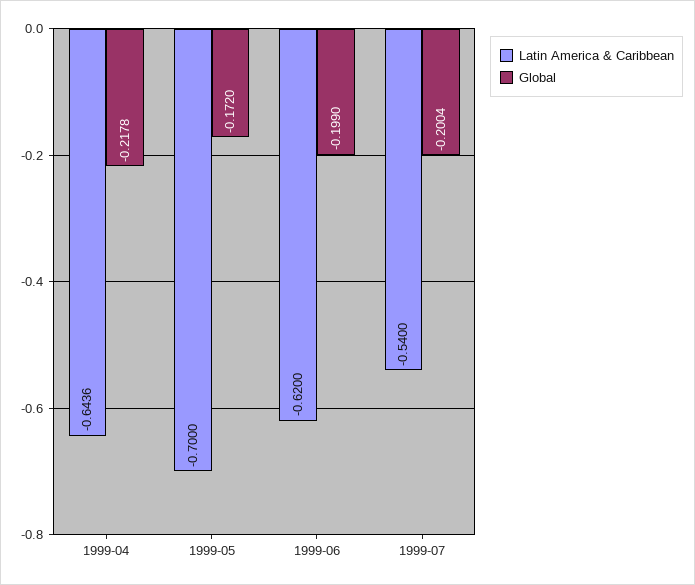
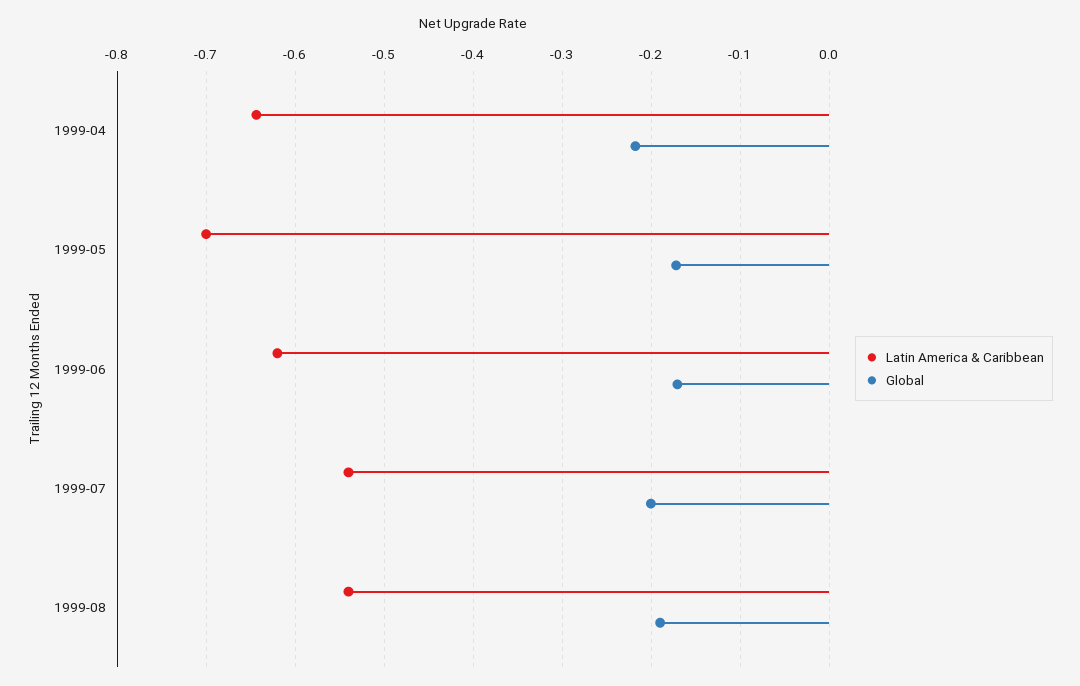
Global, 1999-06: -0.199 -> -0.17
Latin America & Caribbean, 1999-08: none -> -0.54
Global, 1999-08: none -> -0.19

